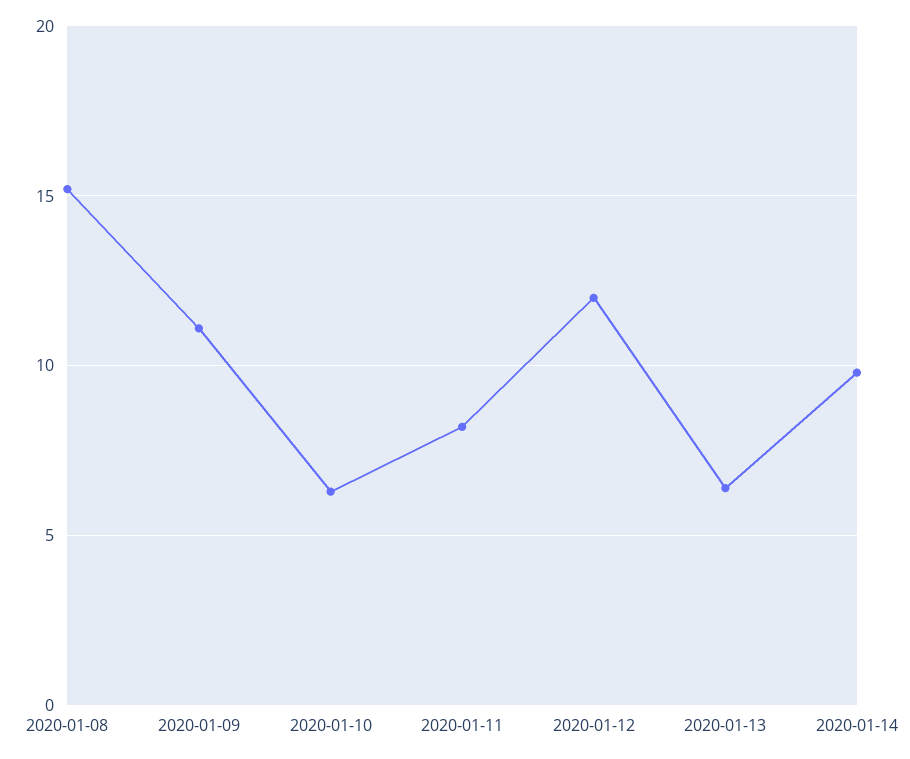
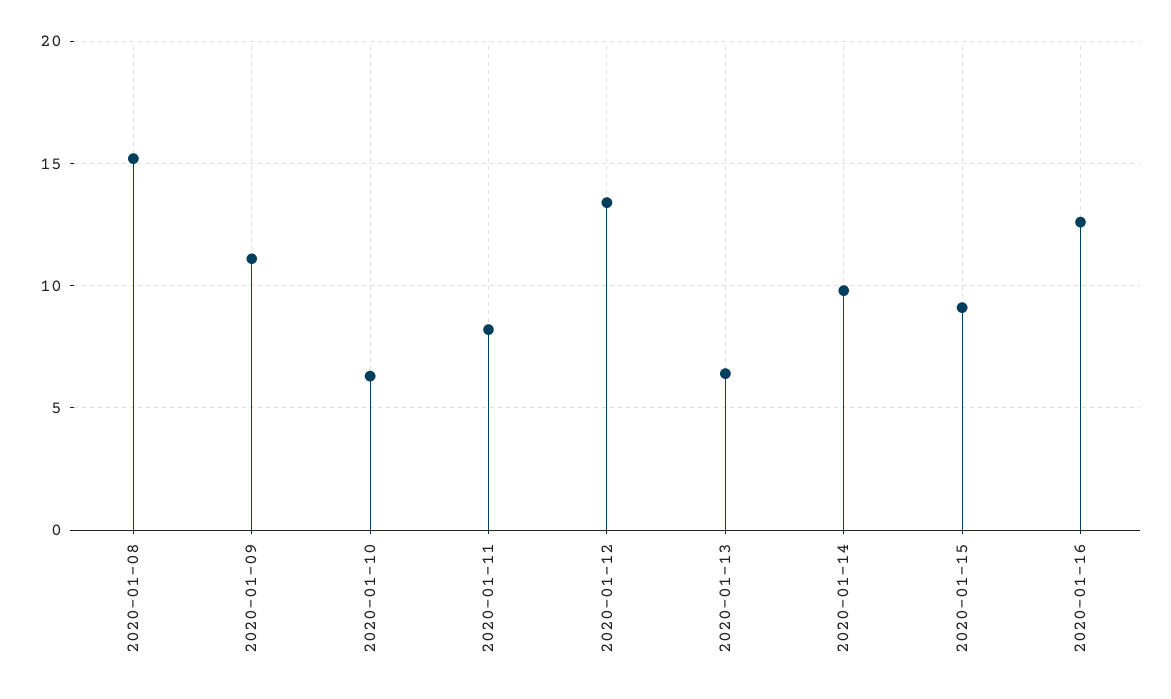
2020-01-12: 12 -> 13.5
2020-01-15: none -> 9
2020-01-16: none -> 12.5

